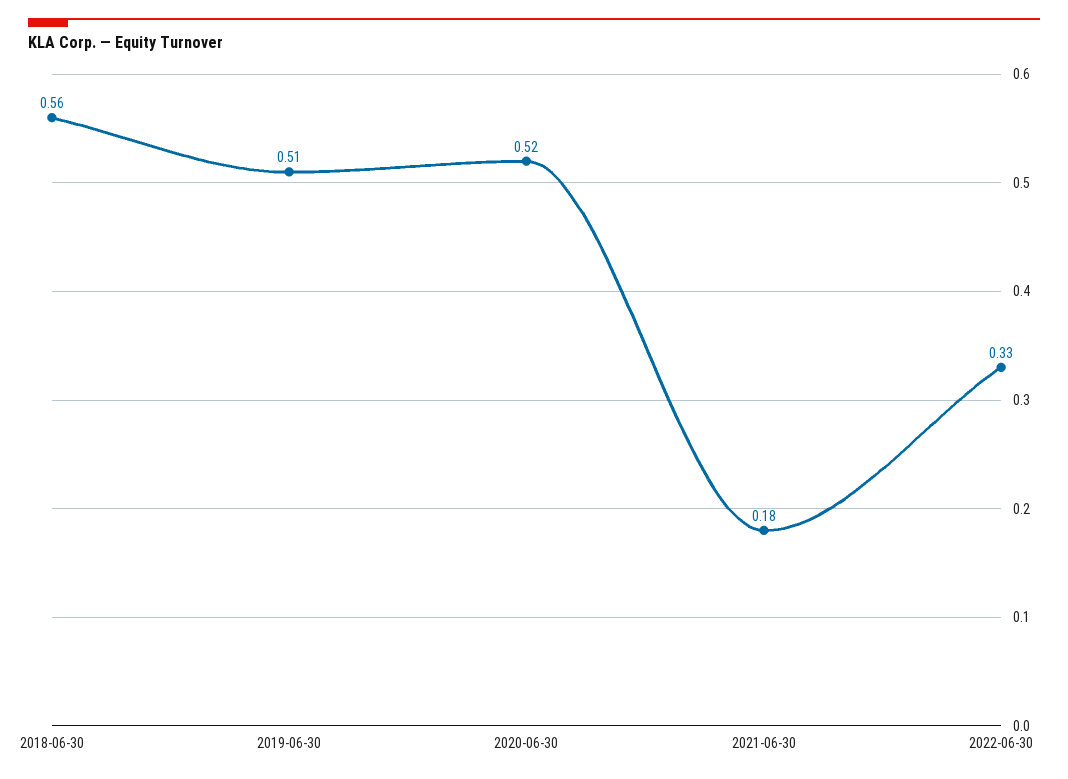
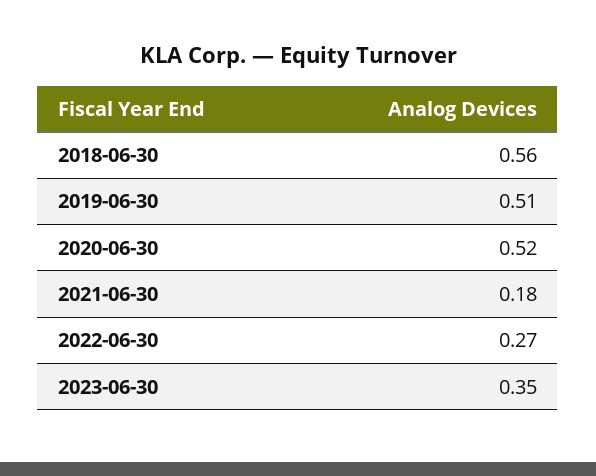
2022-06-30: 0.33 -> 0.27
2023-06-30: none -> 0.35

